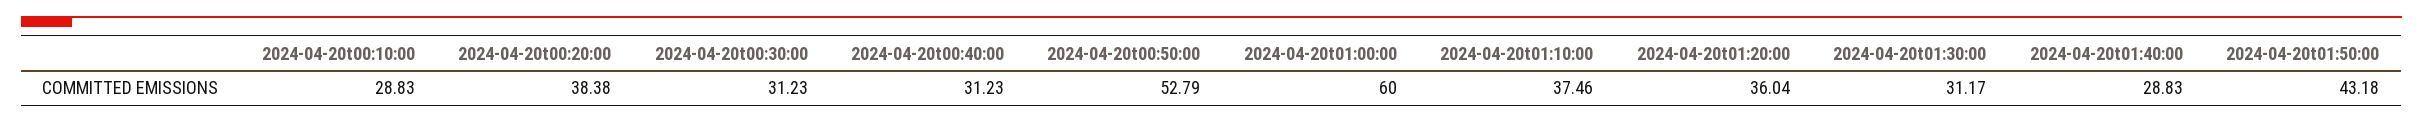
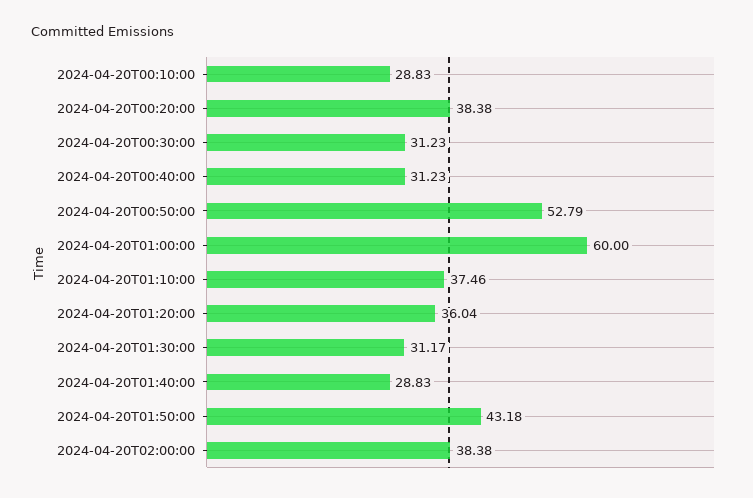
2024-04-20T02:00:00: none -> 38.38

